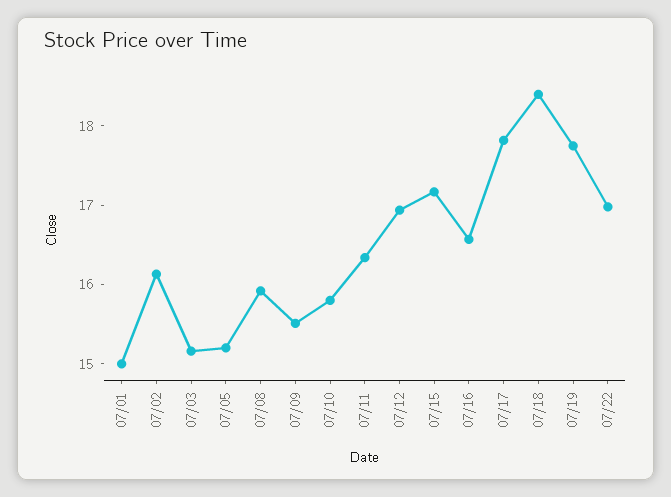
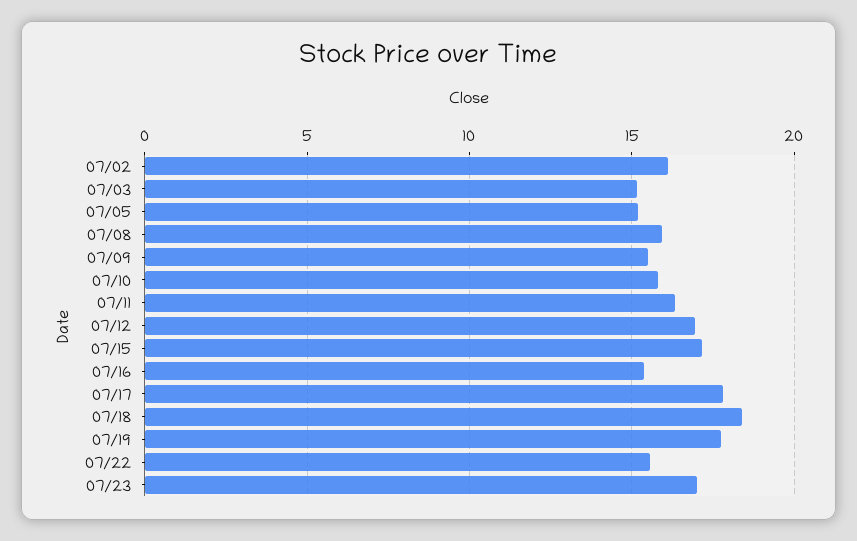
07/01: 15 -> none
07/16: 16.6 -> 15.5
07/22: 17 -> 15.5
07/23: none -> 17

